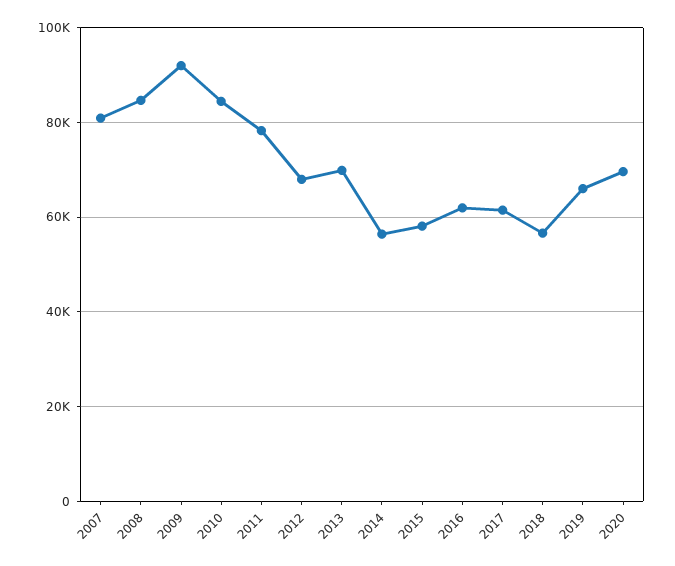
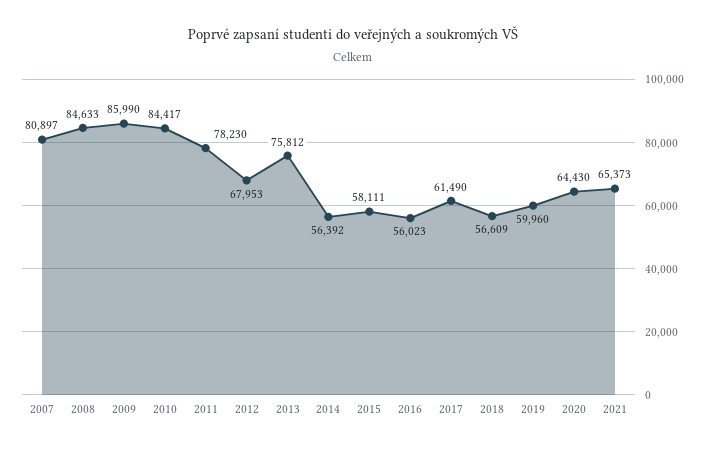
2009: 92000 -> 85990
2013: 70000 -> 75812
2016: 62000 -> 56023
2019: 66000 -> 59960
2020: 70000 -> 64430
2021: none -> 65373

